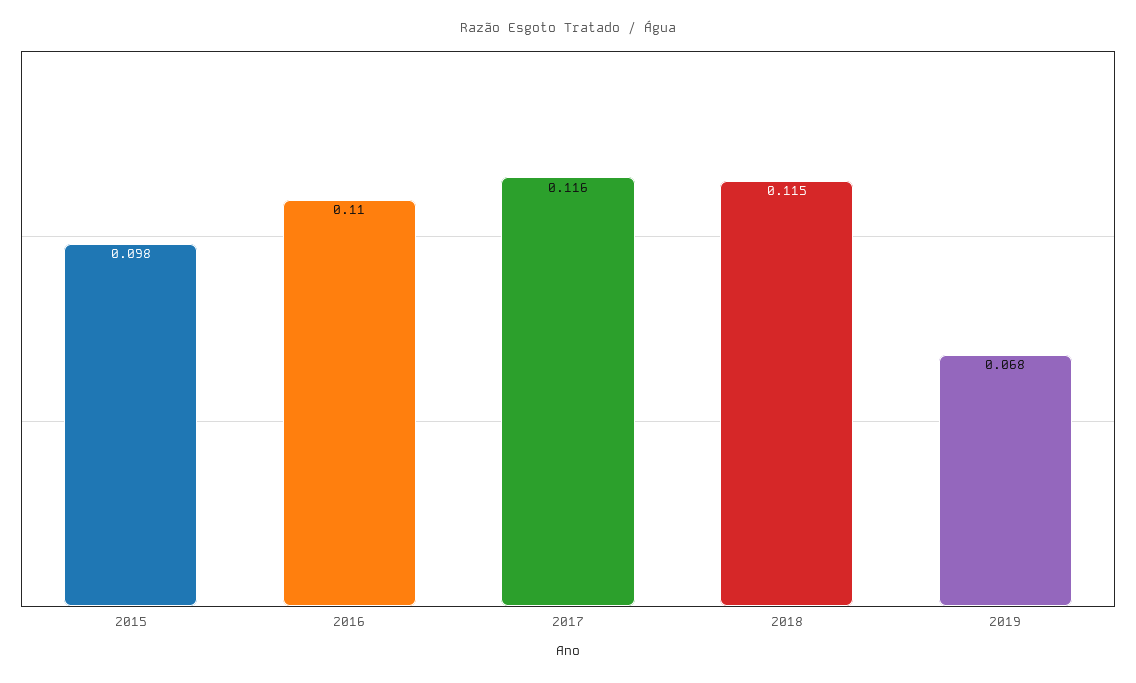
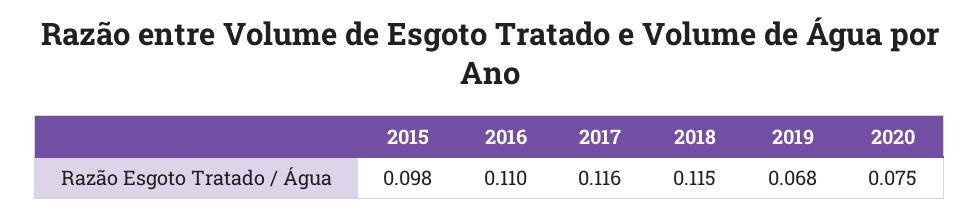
2020: none -> 0.075

